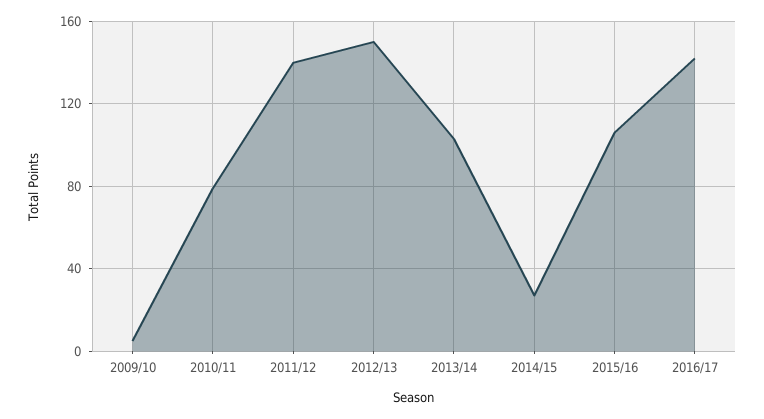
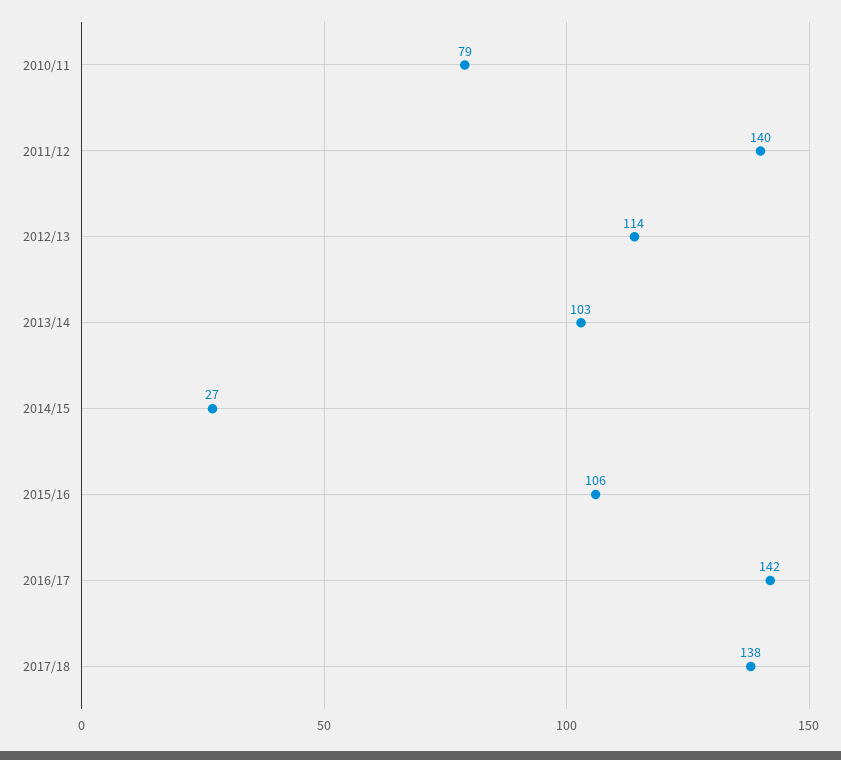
2009/10: 5 -> none
2012/13: 150 -> 114
2017/18: none -> 138

